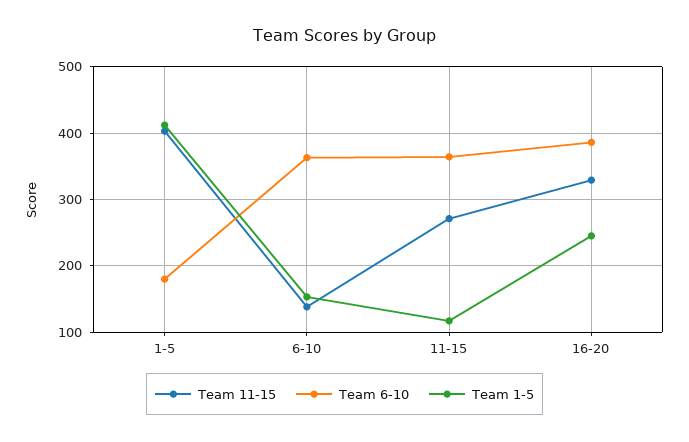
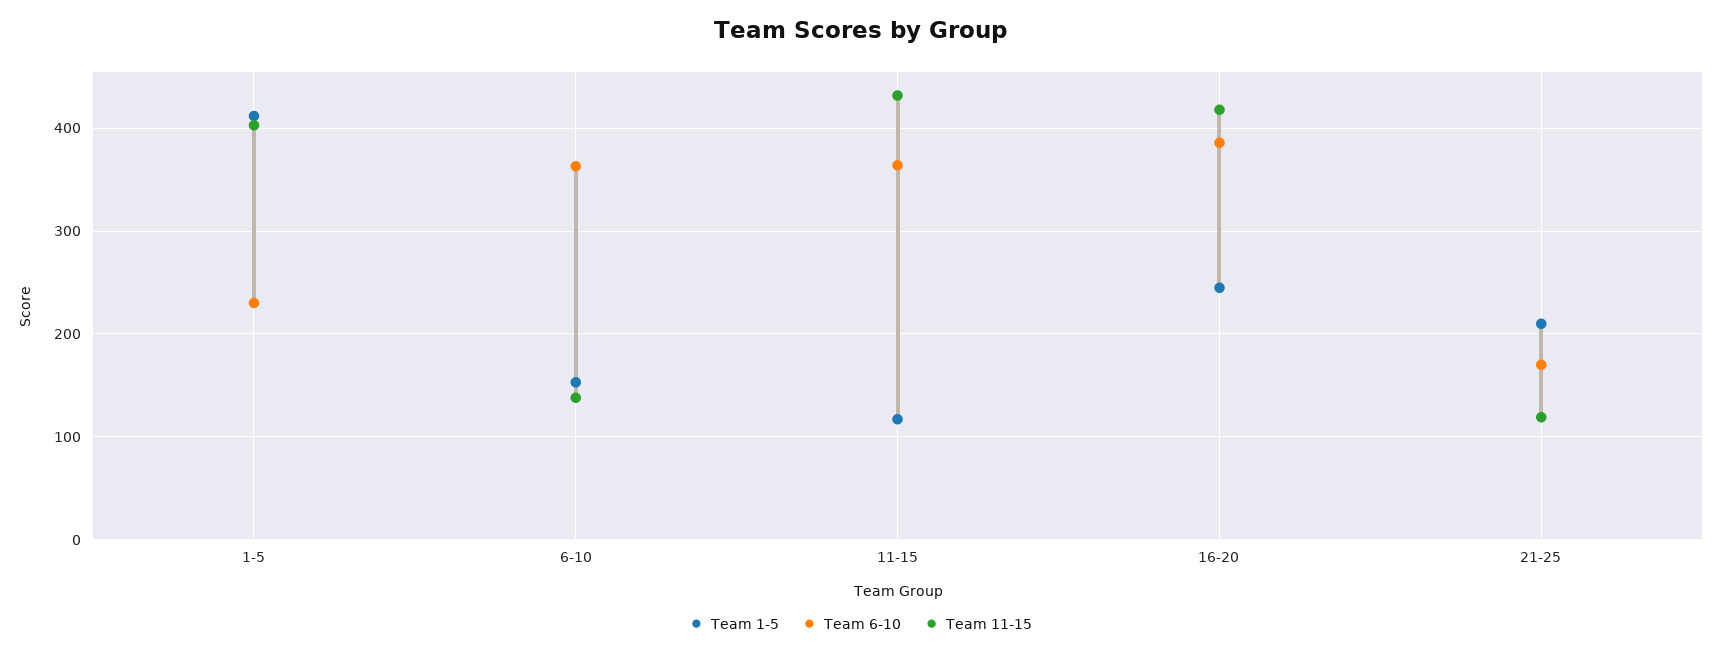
Team 6-10, 1-5: 180 -> 230
Team 11-15, 11-15: 270 -> 430
Team 11-15, 16-20: 330 -> 420
Team 1-5, 21-25: none -> 210
Team 6-10, 21-25: none -> 170
Team 11-15, 21-25: none -> 120

